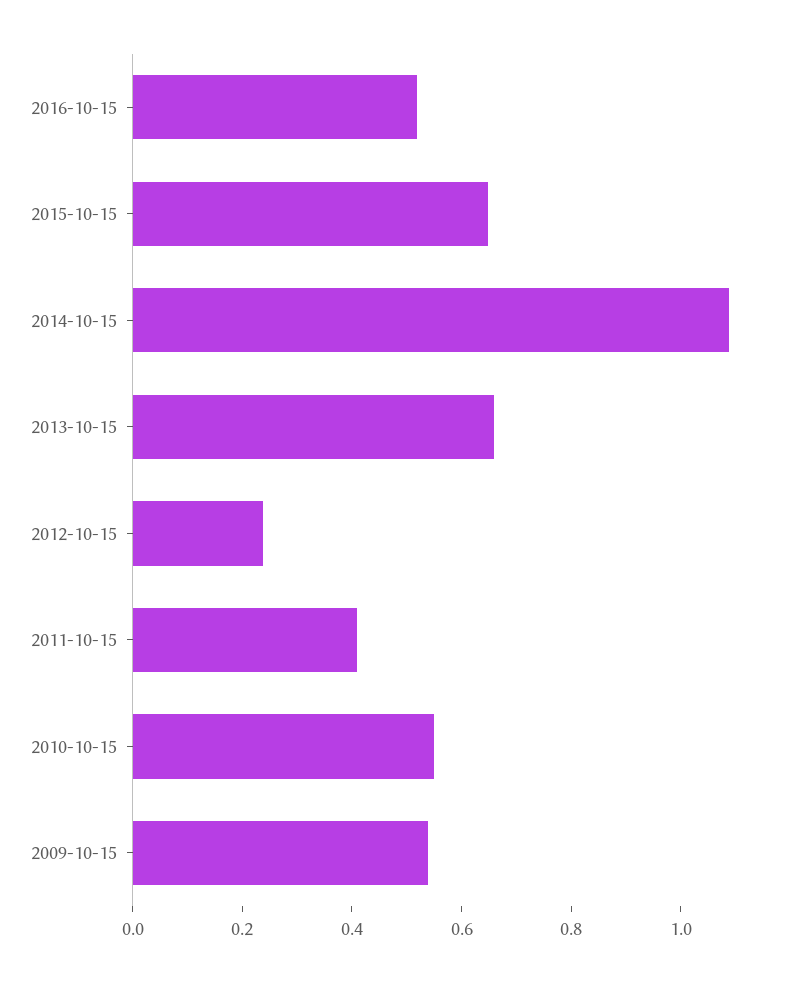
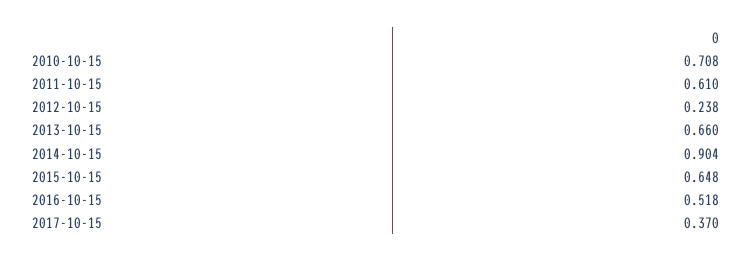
2014-10-15: 1.1 -> 0.904
2011-10-15: 0.4 -> 0.61
2010-10-15: 0.55 -> 0.708
2009-10-15: 0.55 -> none
2017-10-15: none -> 0.37

